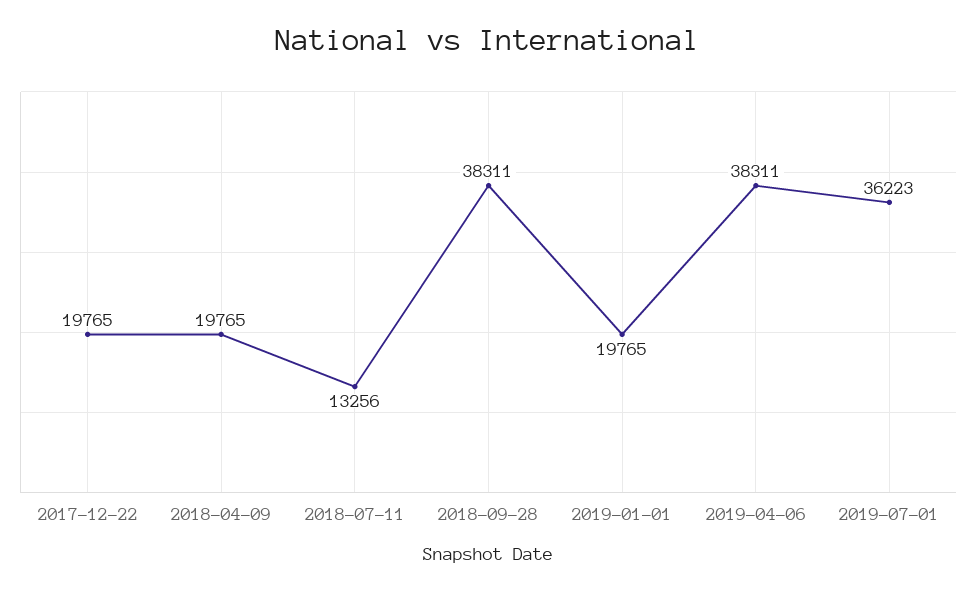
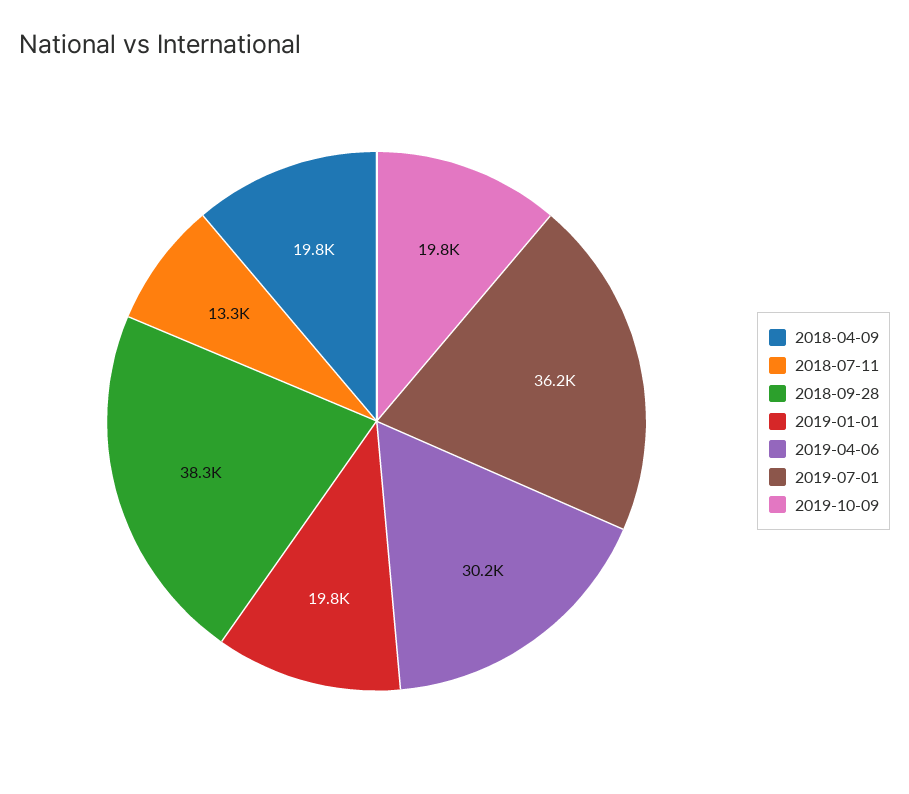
2017-12-22: 19765 -> none
2019-04-06: 38311 -> 30200
2019-10-09: none -> 19800

